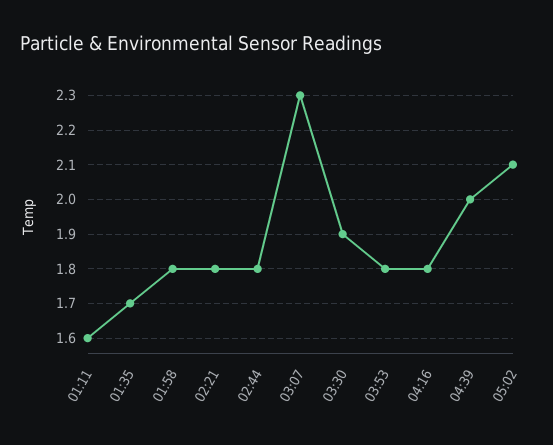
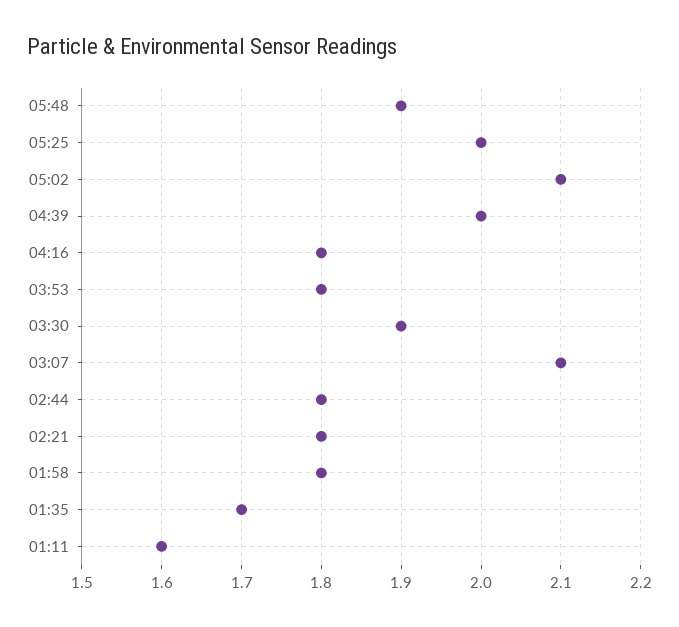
03:07: 2.3 -> 2.1
05:48: none -> 1.9
05:25: none -> 2

